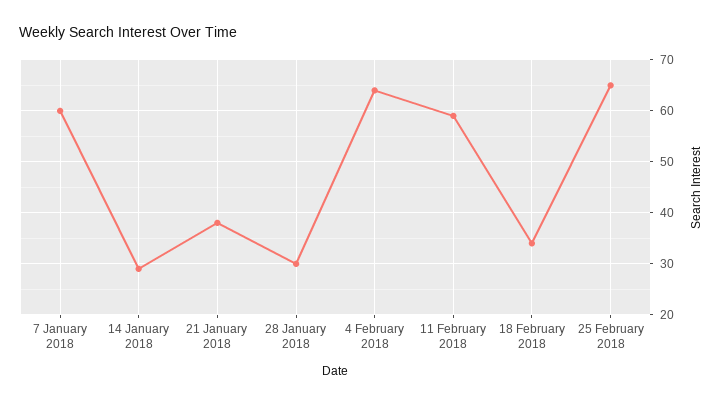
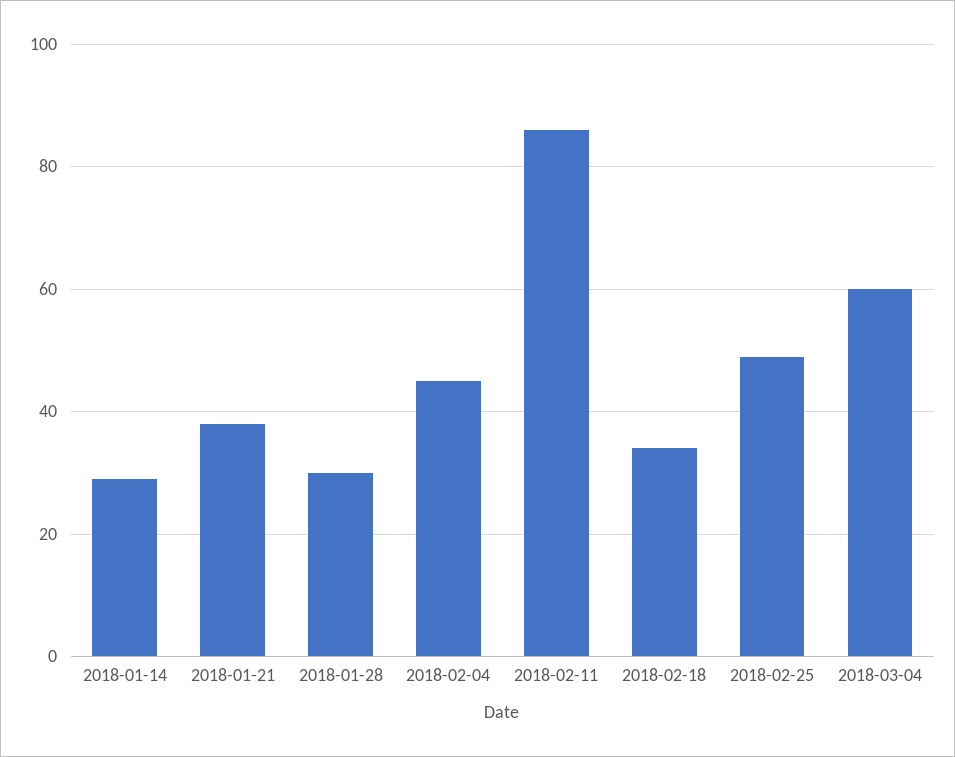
7 January 2018: 60 -> none
4 February 2018: 65 -> 45
11 February 2018: 60 -> 85
25 February 2018: 65 -> 50
2018-03-04: none -> 60

